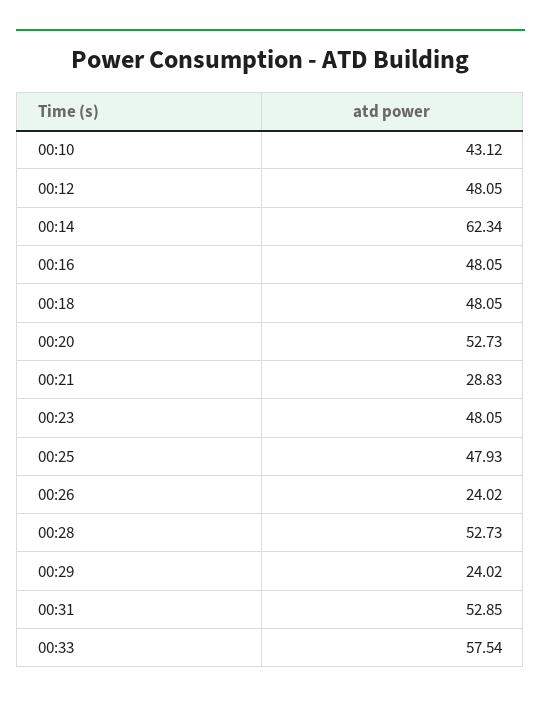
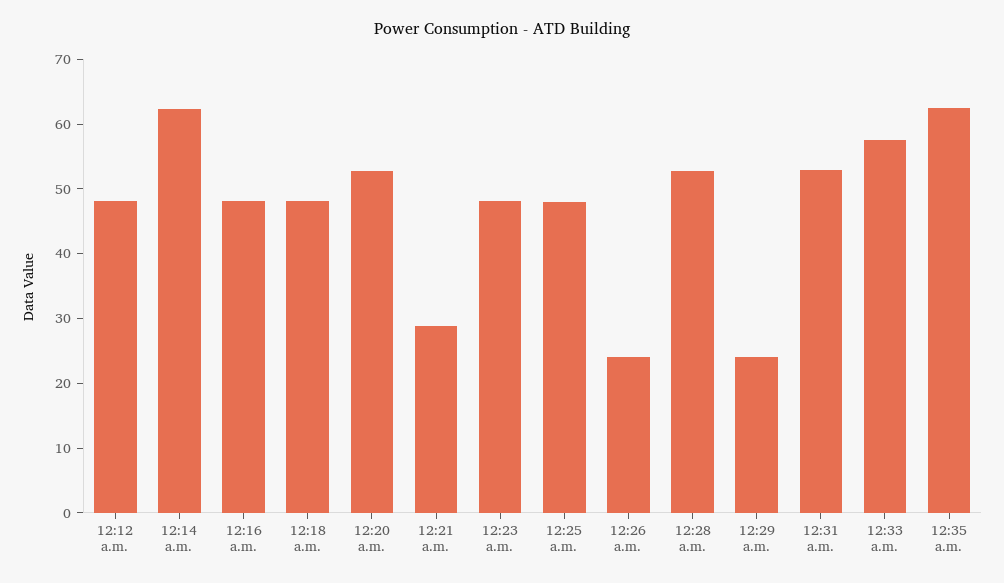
00:10: 43.12 -> none
12:35 a.m.: none -> 62

